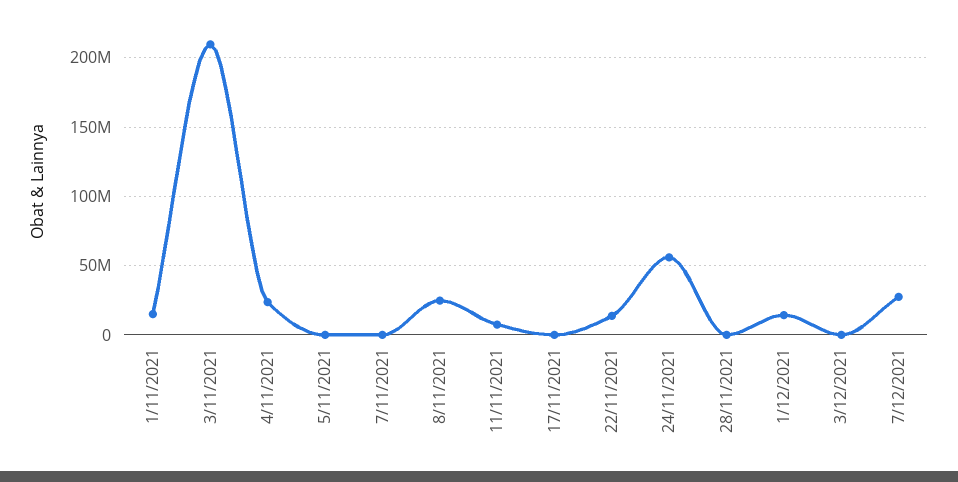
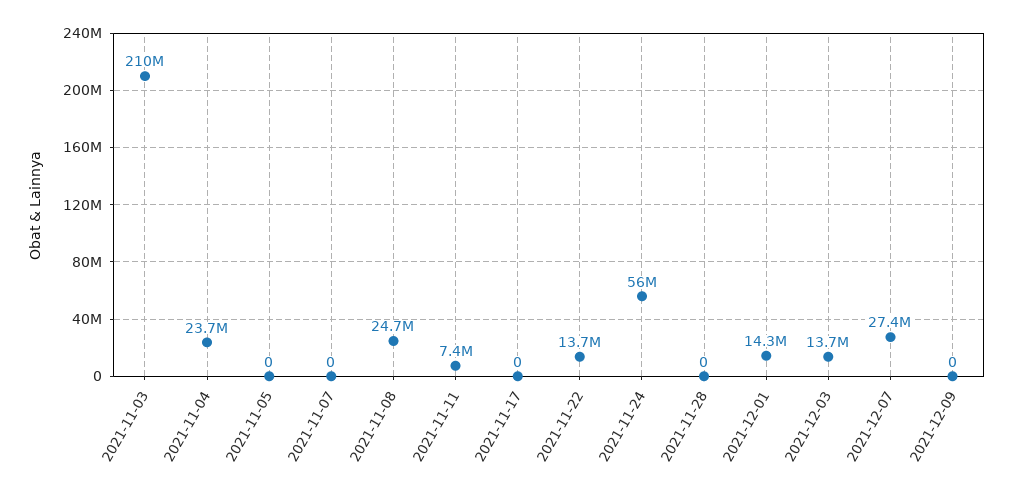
1/11/2021: 15000000 -> none
3/12/2021: 0 -> 13700000
2021-12-09: none -> 0

